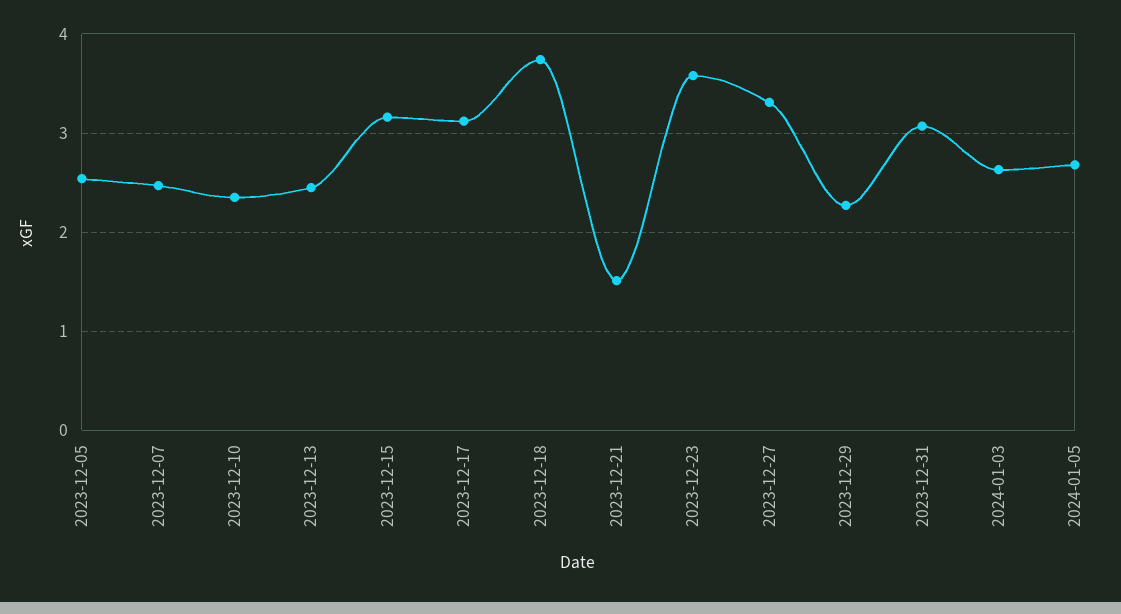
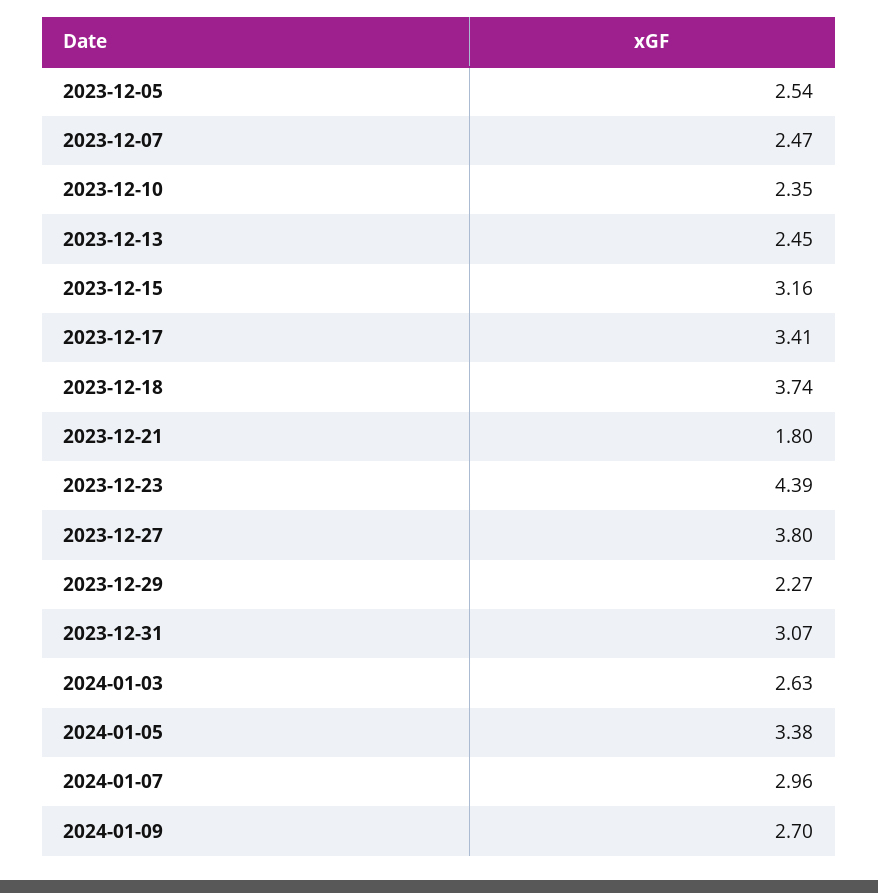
2023-12-17: 3.1 -> 3.41
2023-12-21: 1.5 -> 1.8
2023-12-23: 3.6 -> 4.39
2023-12-27: 3.3 -> 3.8
2024-01-05: 2.7 -> 3.38
2024-01-07: none -> 2.96
2024-01-09: none -> 2.7

